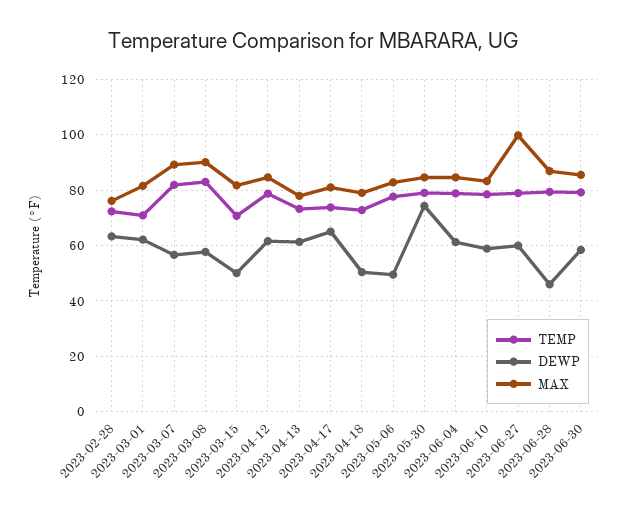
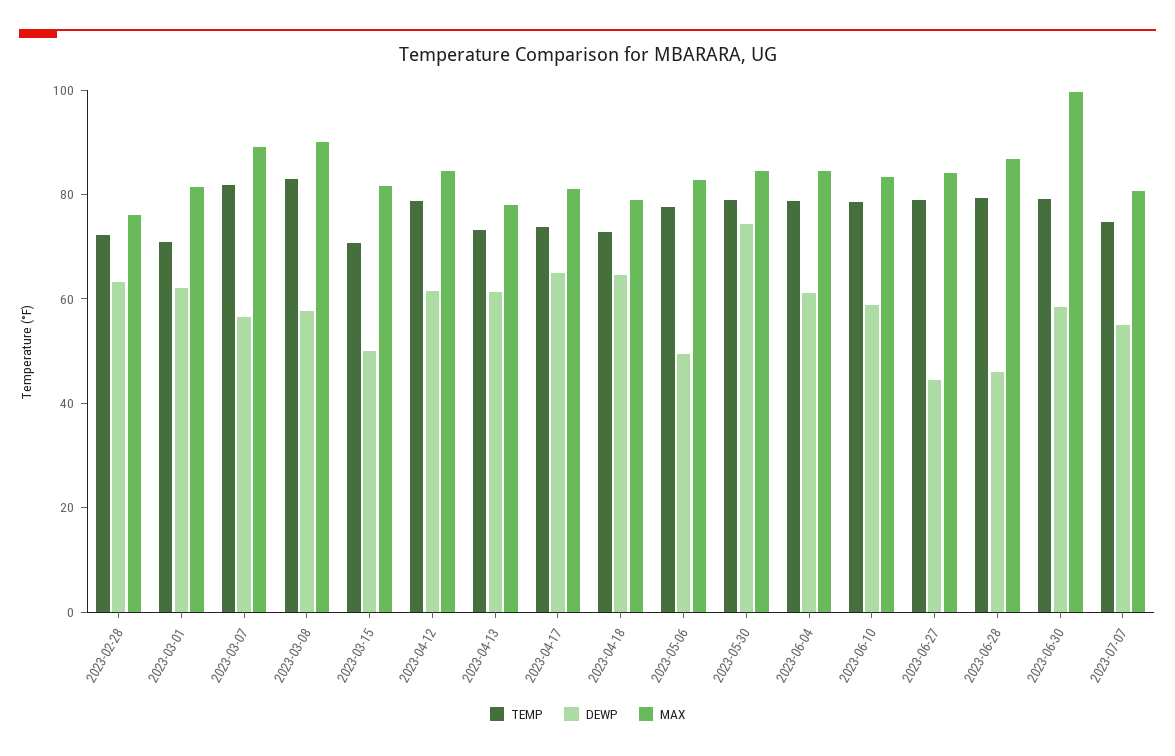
DEWP, 2023-04-18: 50 -> 65
DEWP, 2023-06-27: 60 -> 45
MAX, 2023-06-27: 100 -> 85
MAX, 2023-06-30: 85 -> 100
TEMP, 2023-07-07: none -> 75
DEWP, 2023-07-07: none -> 55
MAX, 2023-07-07: none -> 80

